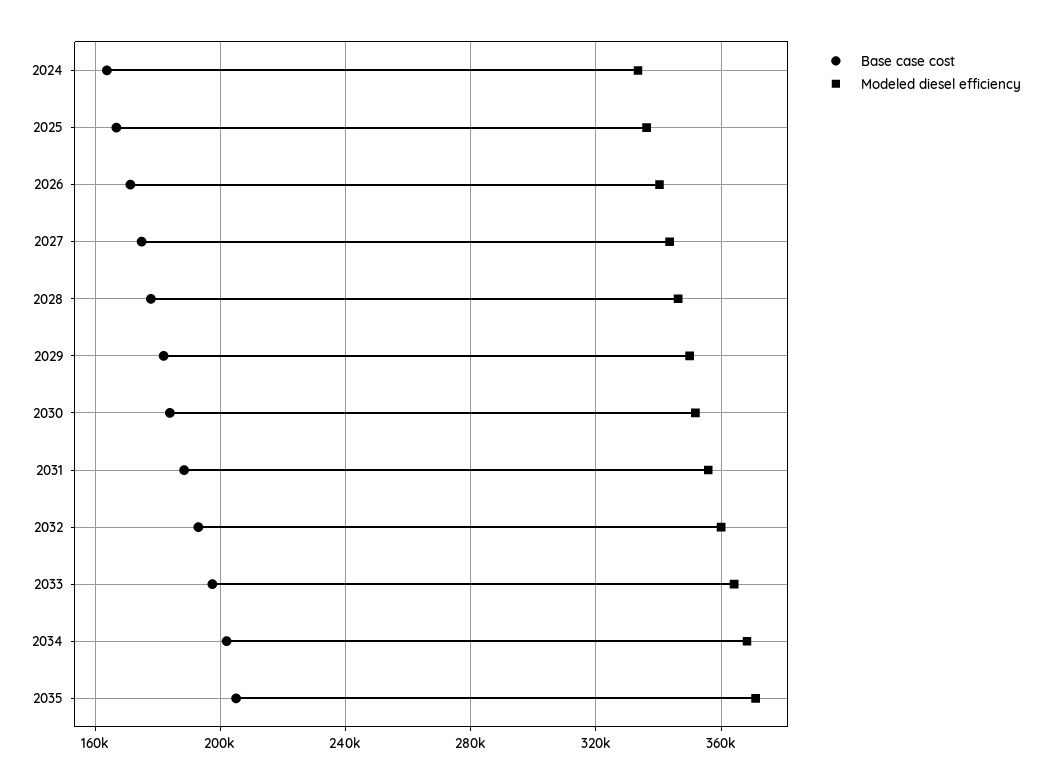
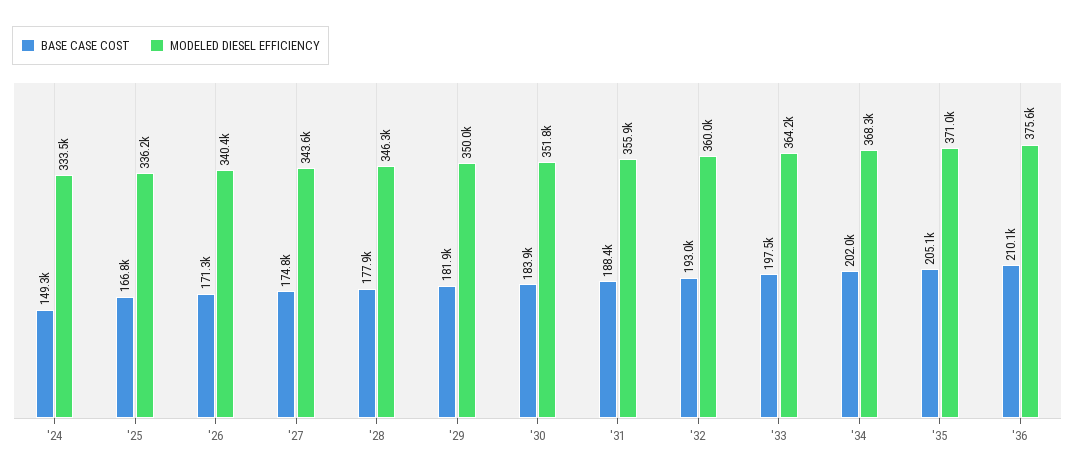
Base case cost, 2024: 165000 -> 149300
Base case cost, '36: none -> 210100
Modeled diesel efficiency, '36: none -> 375600

